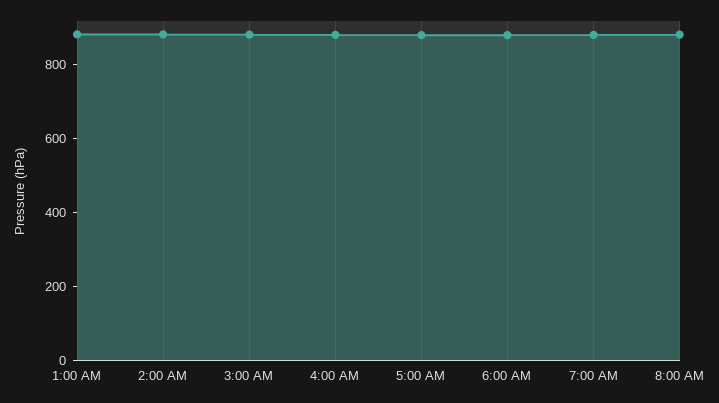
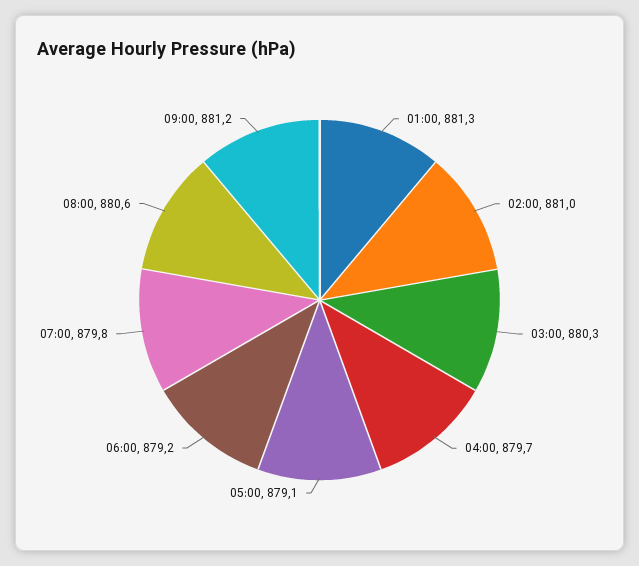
09:00: none -> 881.2

